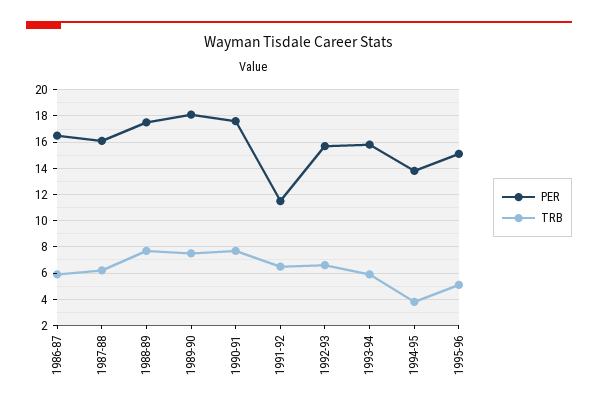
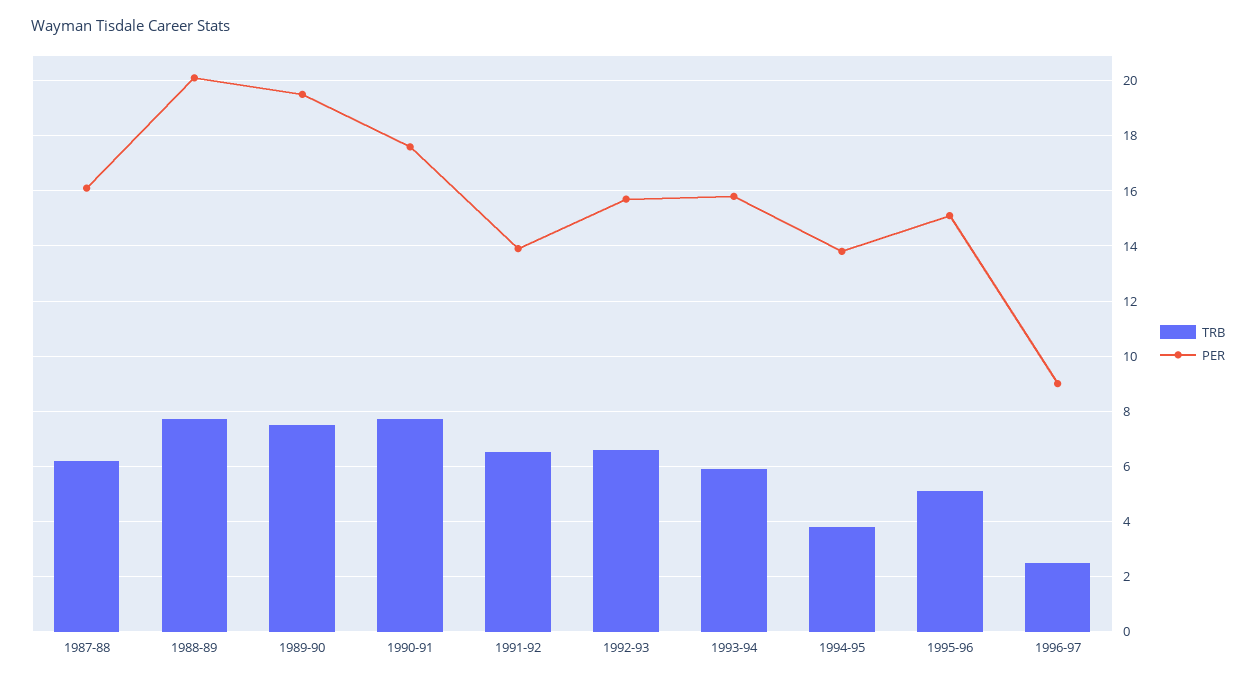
PER, 1986-87: 16.5 -> none
TRB, 1986-87: 6 -> none
PER, 1988-89: 17.5 -> 20
PER, 1989-90: 18 -> 19.5
PER, 1991-92: 11.5 -> 14
TRB, 1996-97: none -> 2.5
PER, 1996-97: none -> 9

